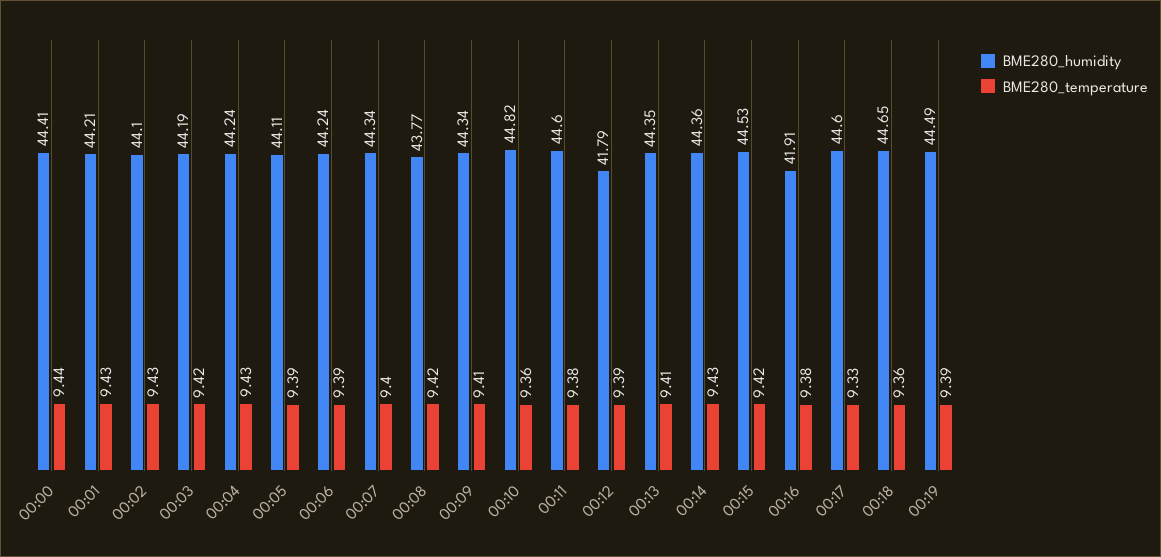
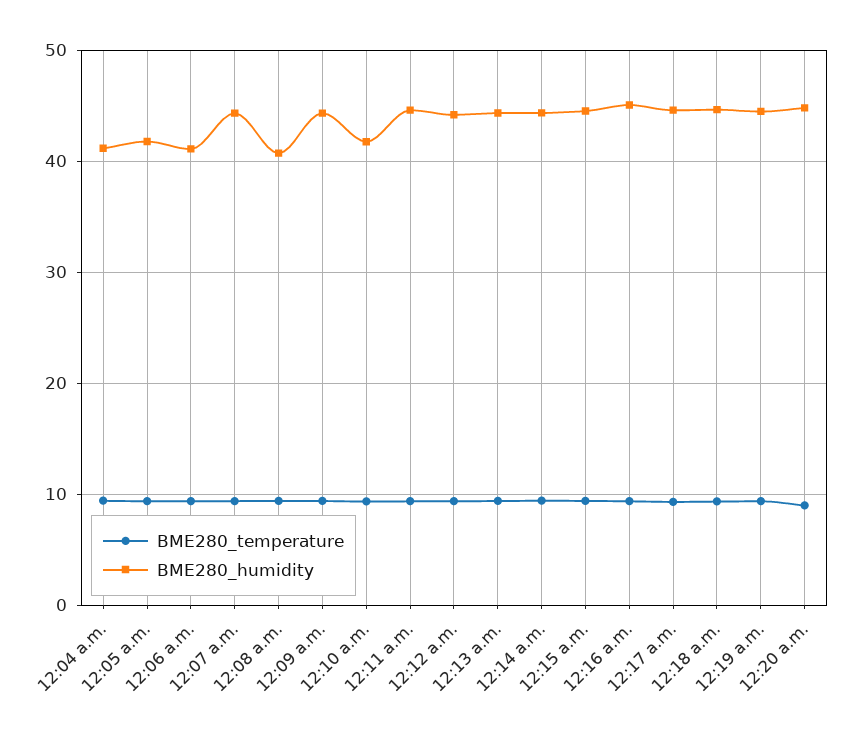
BME280_humidity, 00:00: 44.41 -> none
BME280_temperature, 00:00: 9.44 -> none
BME280_humidity, 00:01: 44.21 -> none
BME280_temperature, 00:01: 9.43 -> none
BME280_humidity, 00:02: 44.1 -> none
BME280_temperature, 00:02: 9.43 -> none
BME280_humidity, 00:03: 44.19 -> none
BME280_temperature, 00:03: 9.42 -> none
BME280_humidity, 00:04: 44.24 -> 41
BME280_humidity, 00:05: 44.11 -> 42
BME280_humidity, 00:06: 44.24 -> 41
BME280_humidity, 00:08: 43.77 -> 41
BME280_humidity, 00:10: 44.82 -> 42
BME280_humidity, 00:12: 41.79 -> 44
BME280_humidity, 00:16: 41.91 -> 45
BME280_temperature, 12:20 a.m.: none -> 9
BME280_humidity, 12:20 a.m.: none -> 45

